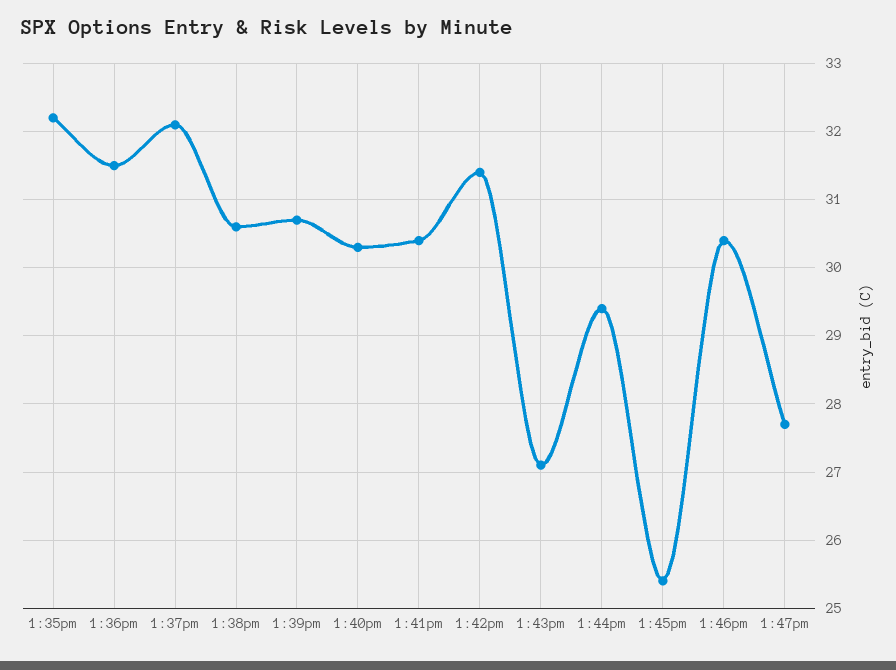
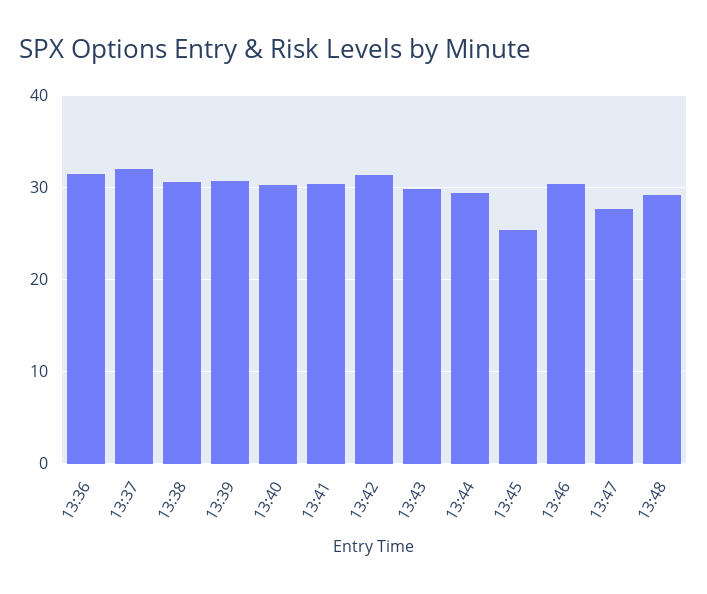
1:35pm: 32.2 -> none
1:43pm: 27.1 -> 30
13:48: none -> 29

